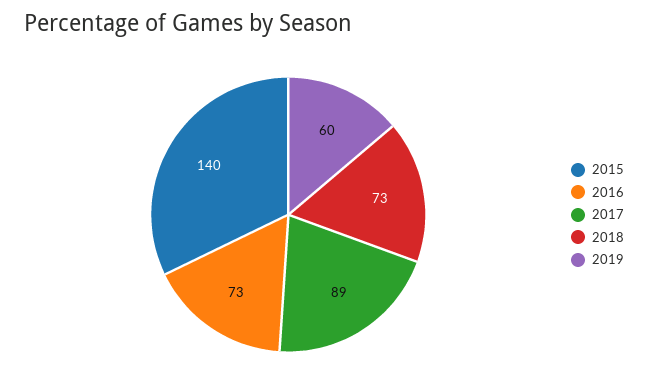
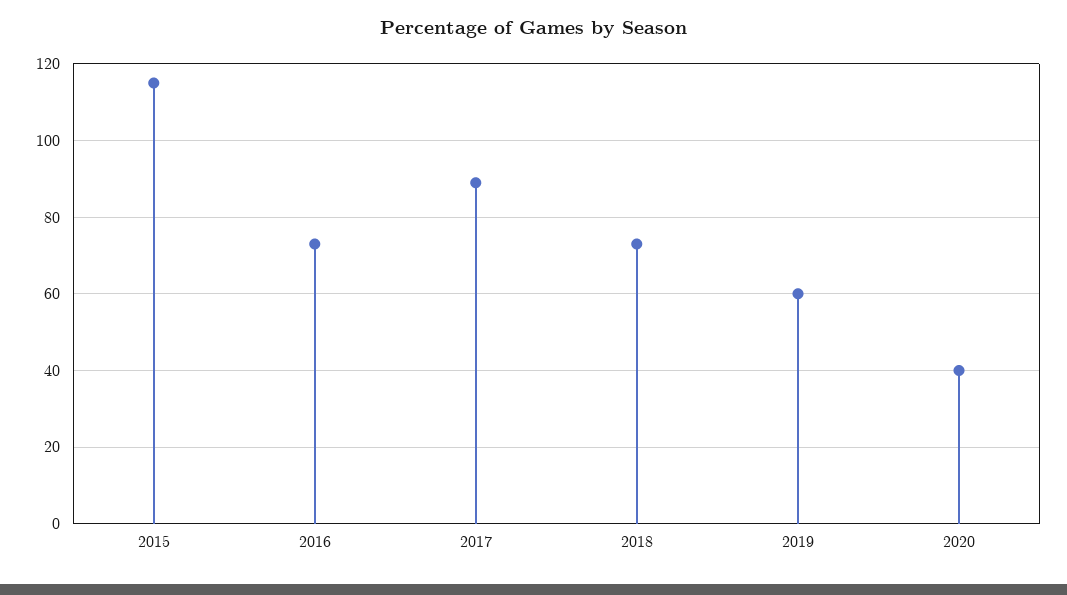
2015: 140 -> 115
2020: none -> 40

